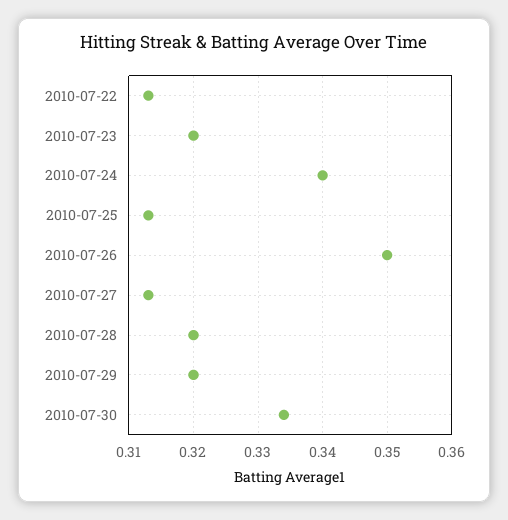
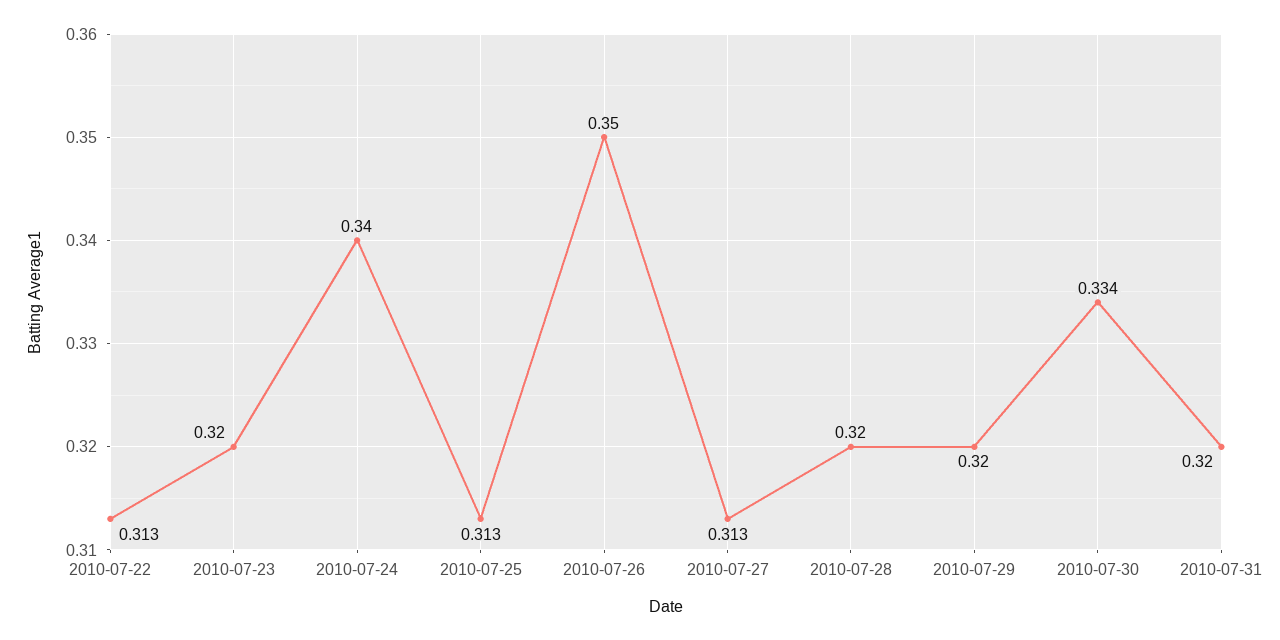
2010-07-31: none -> 0.32

